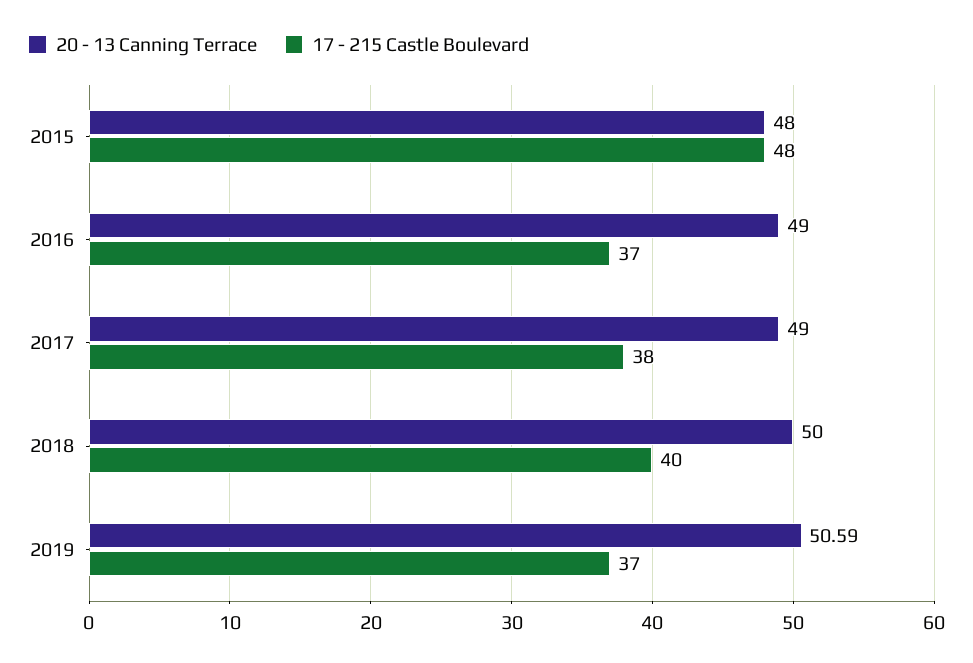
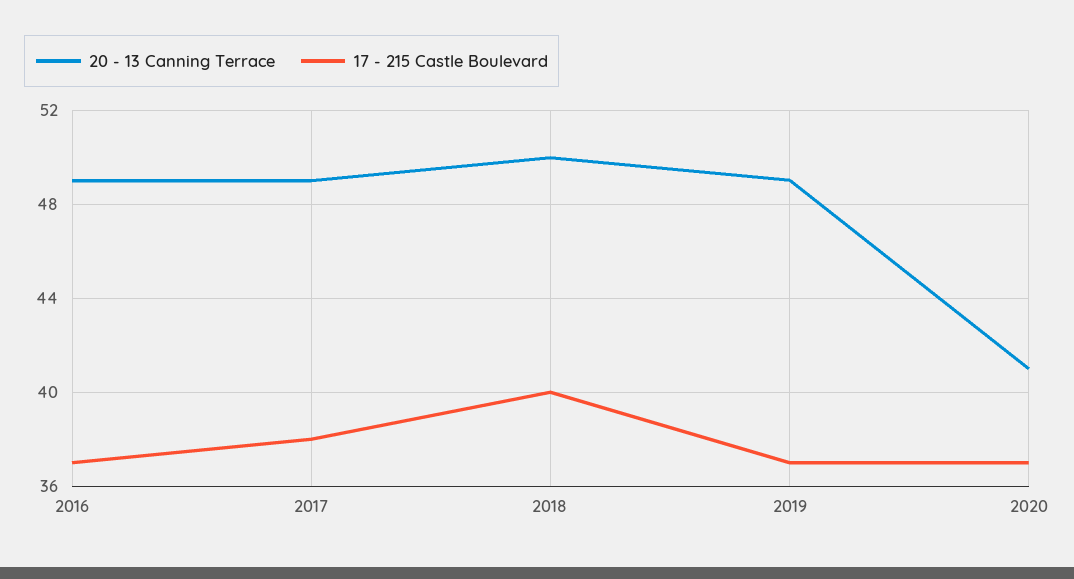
20 - 13 Canning Terrace, 2015: 48 -> none
17 - 215 Castle Boulevard, 2015: 48 -> none
20 - 13 Canning Terrace, 2019: 50.59 -> 49
20 - 13 Canning Terrace, 2020: none -> 41
17 - 215 Castle Boulevard, 2020: none -> 37

